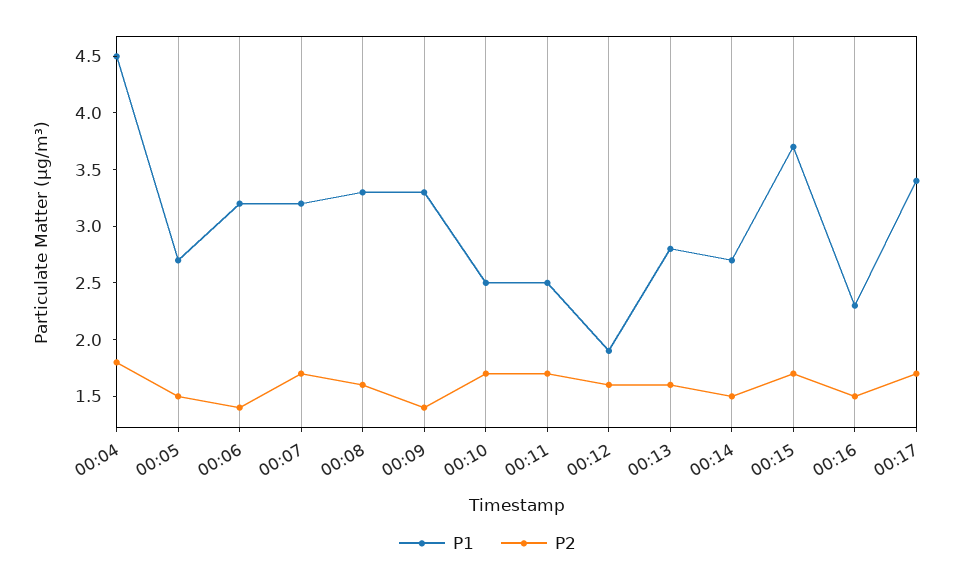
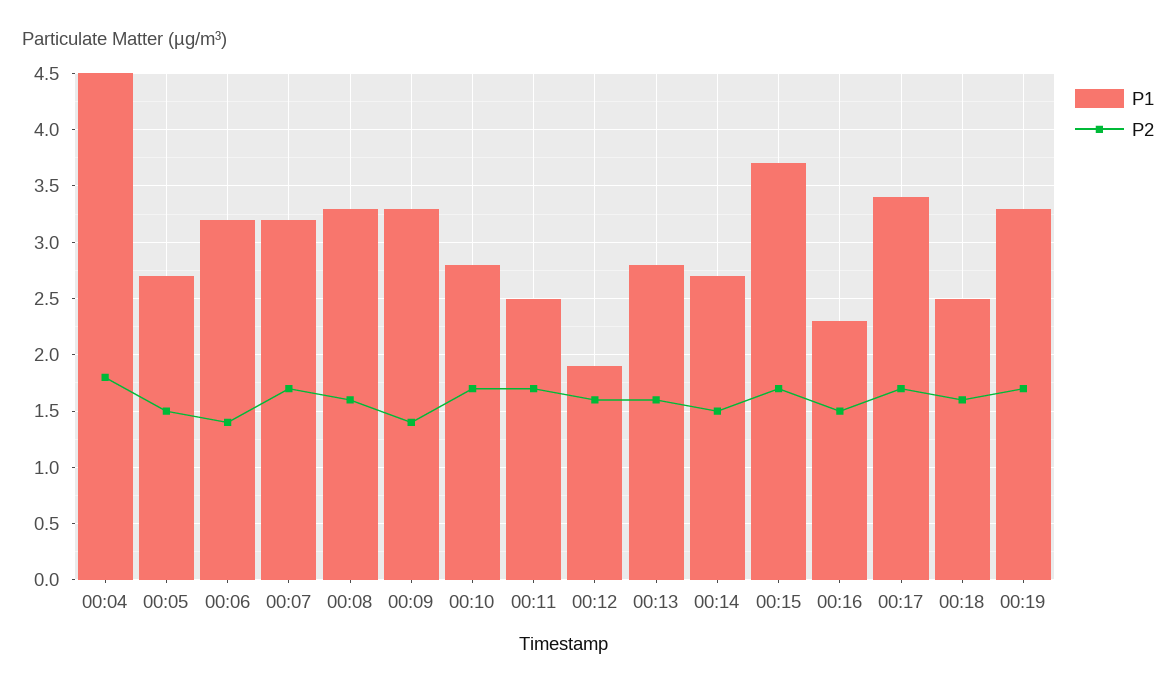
P1, 00:10: 2.5 -> 2.8
P1, 00:18: none -> 2.5
P2, 00:18: none -> 1.6
P1, 00:19: none -> 3.3
P2, 00:19: none -> 1.7

